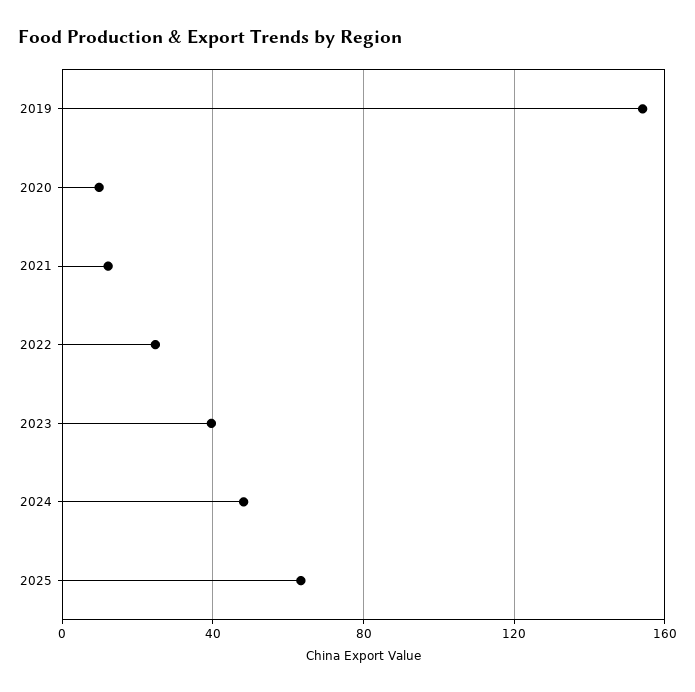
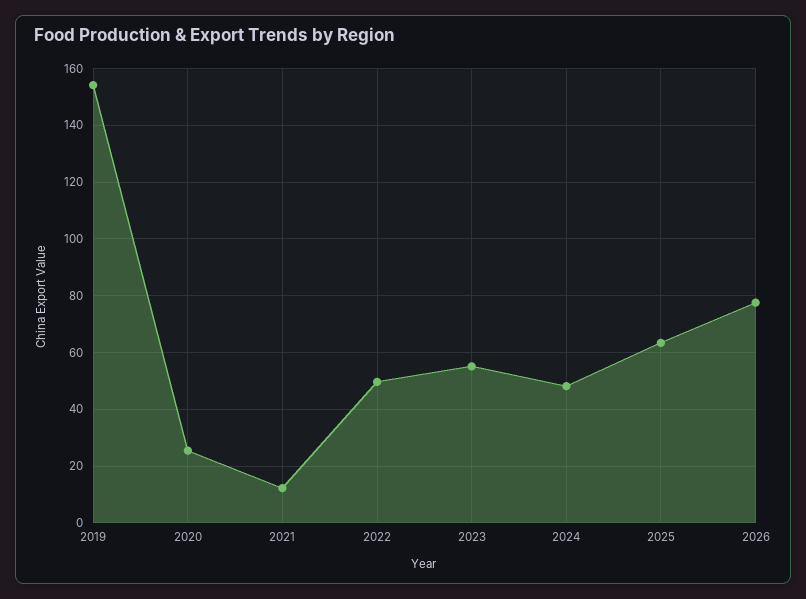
2020: 10 -> 25
2022: 25 -> 50
2023: 40 -> 55
2026: none -> 77.5

